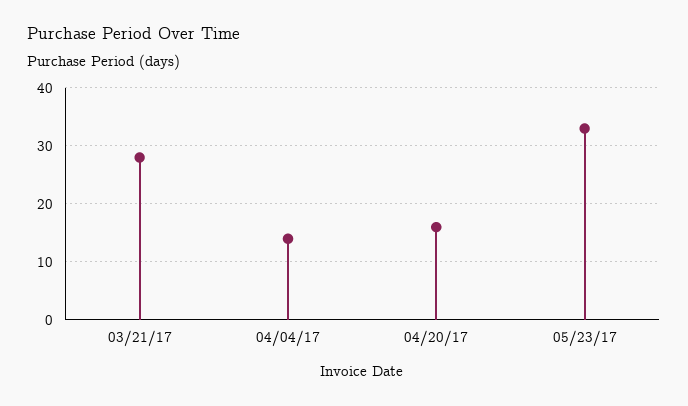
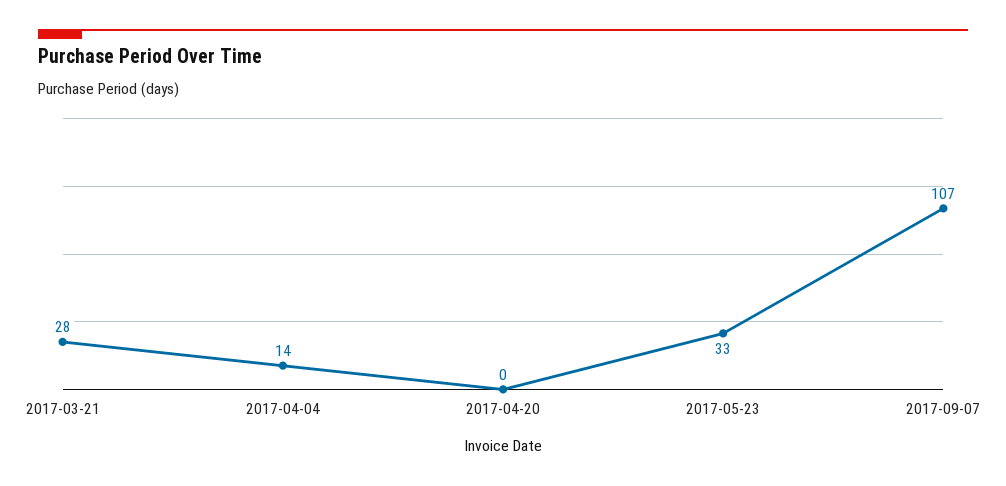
04/20/17: 15 -> 0
2017-09-07: none -> 107

